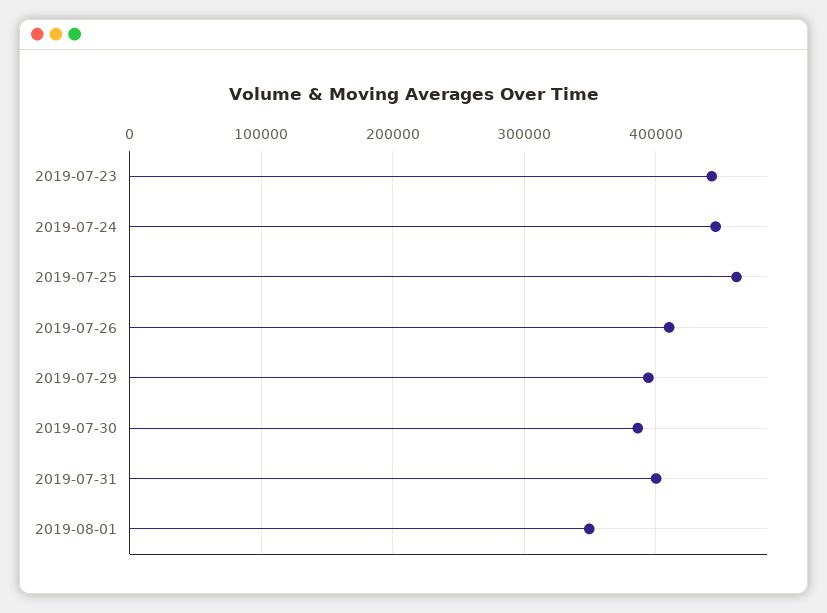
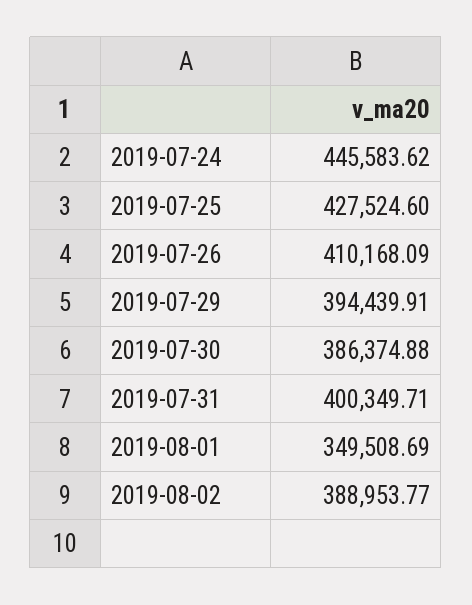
2019-07-23: 440000 -> none
2019-07-25: 460000 -> 427524.6
2019-08-02: none -> 388953.77

